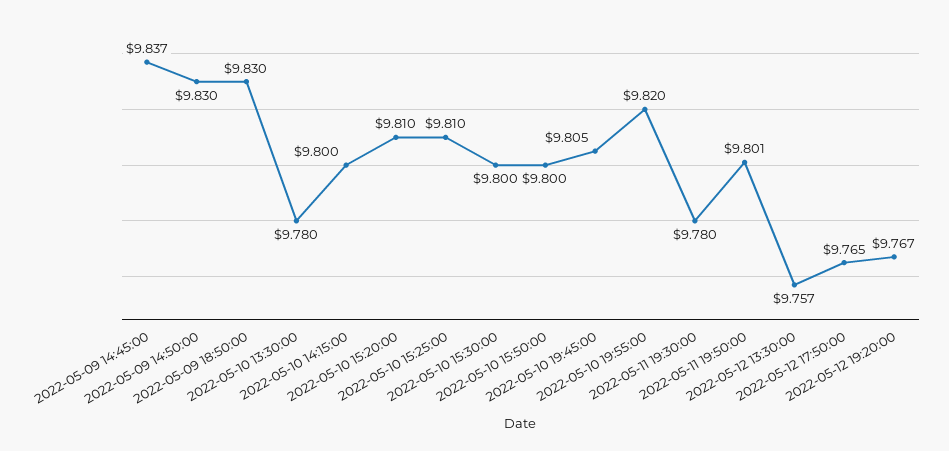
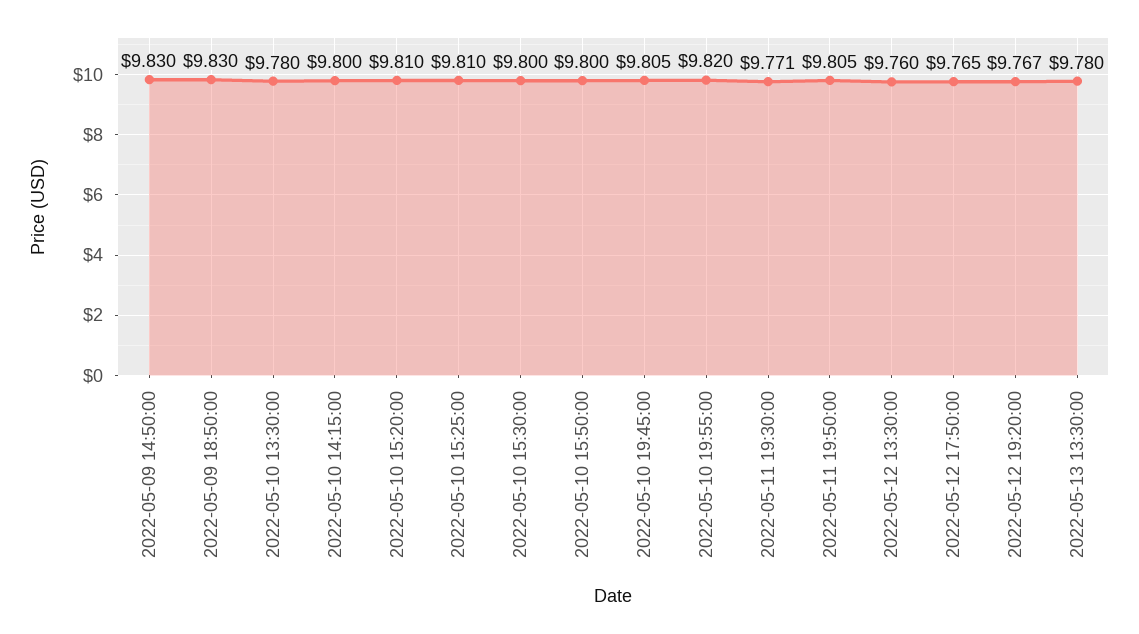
2022-05-09 14:45:00: 9.837 -> none
2022-05-11 19:30:00: 9.78 -> 9.771
2022-05-11 19:50:00: 9.801 -> 9.805
2022-05-12 13:30:00: 9.757 -> 9.76
2022-05-13 13:30:00: none -> 9.78

